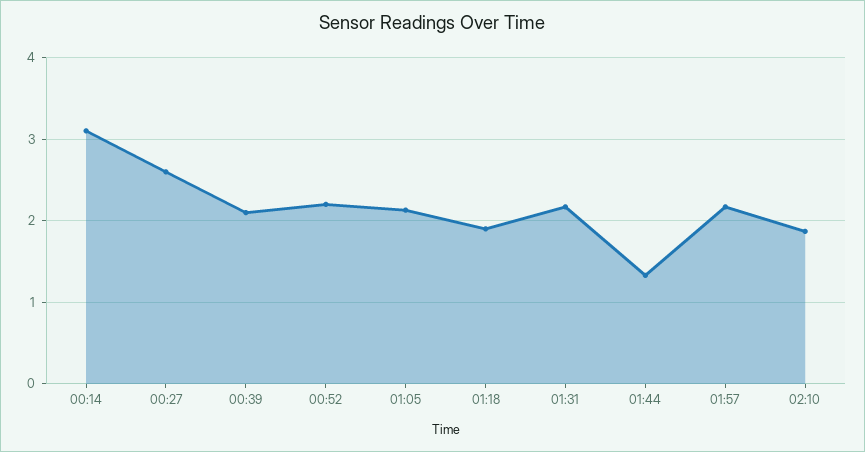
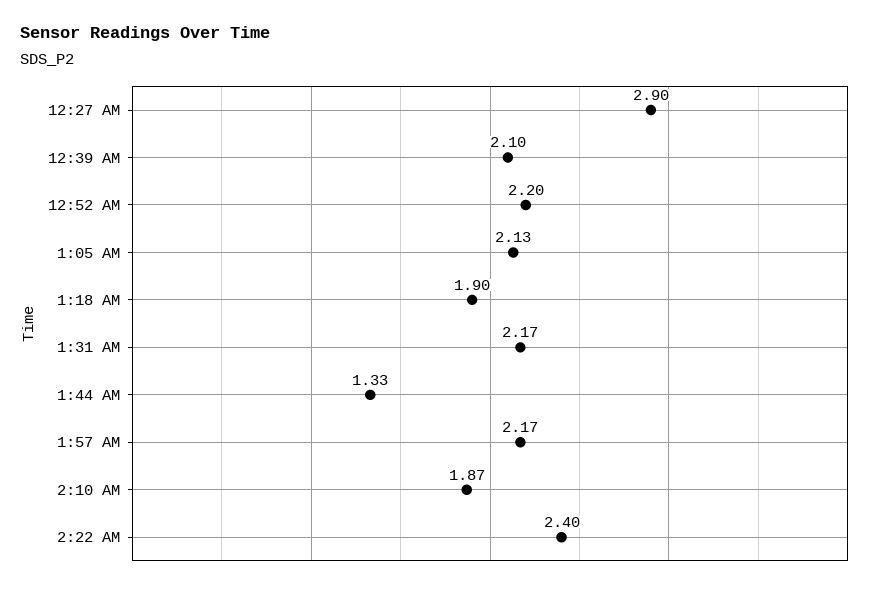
00:14: 3.1 -> none
00:27: 2.6 -> 2.9
2:22 AM: none -> 2.4

